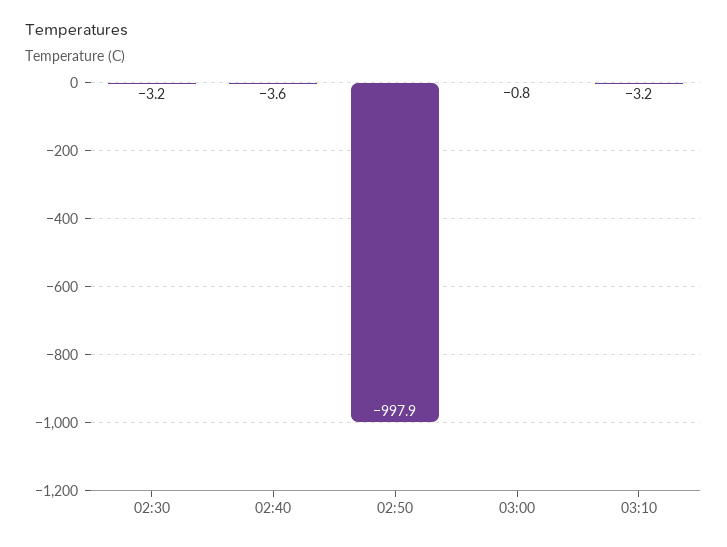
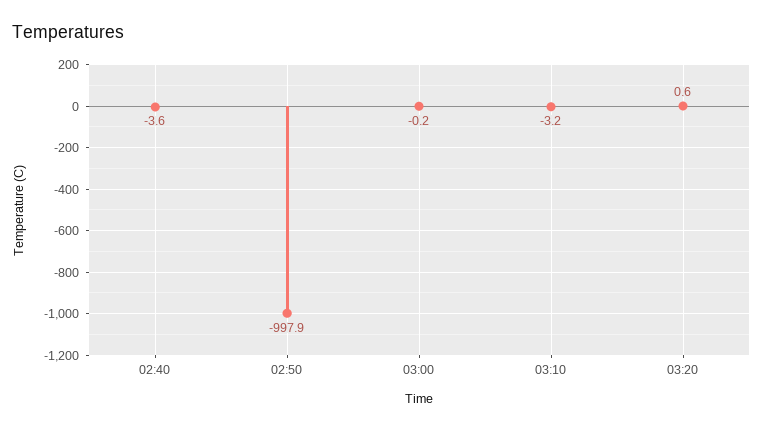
02:30: -3.2 -> none
03:00: -0.8 -> -0.2
03:20: none -> 0.6

